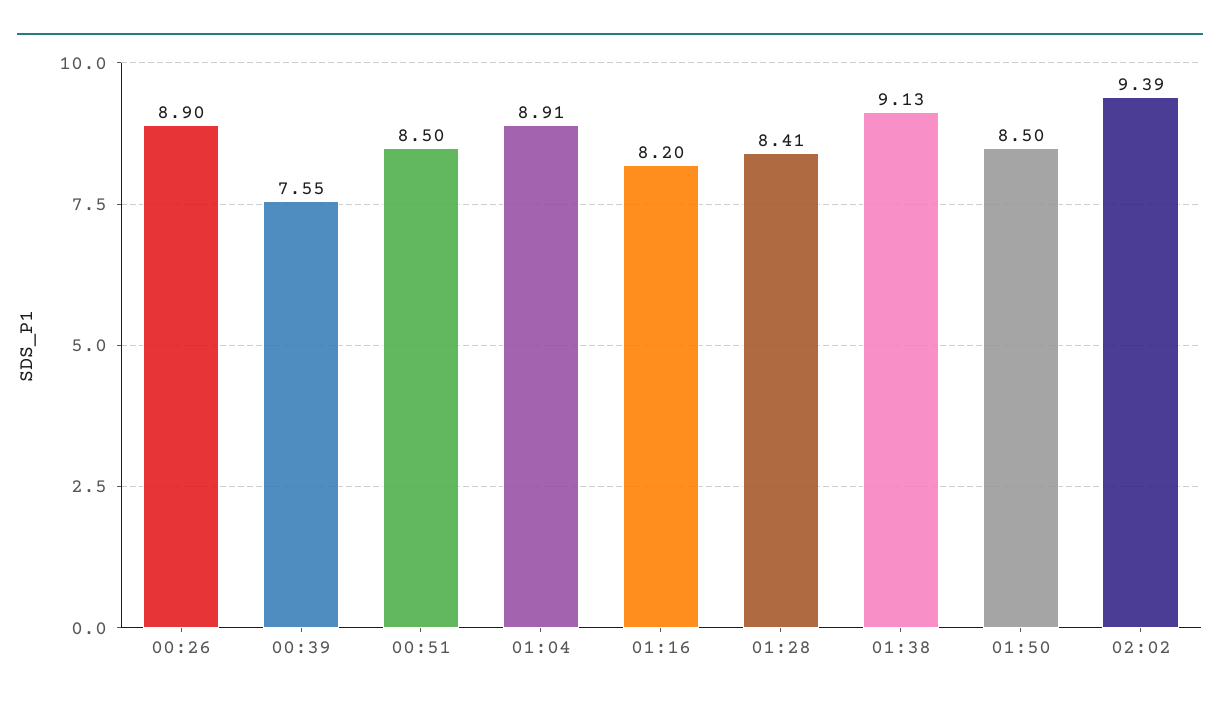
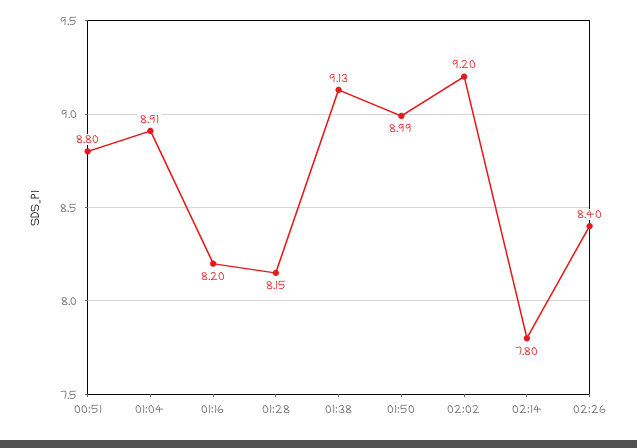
00:26: 8.9 -> none
00:39: 7.55 -> none
00:51: 8.5 -> 8.8
01:28: 8.41 -> 8.15
01:50: 8.5 -> 8.99
02:02: 9.39 -> 9.2
02:14: none -> 7.8
02:26: none -> 8.4

